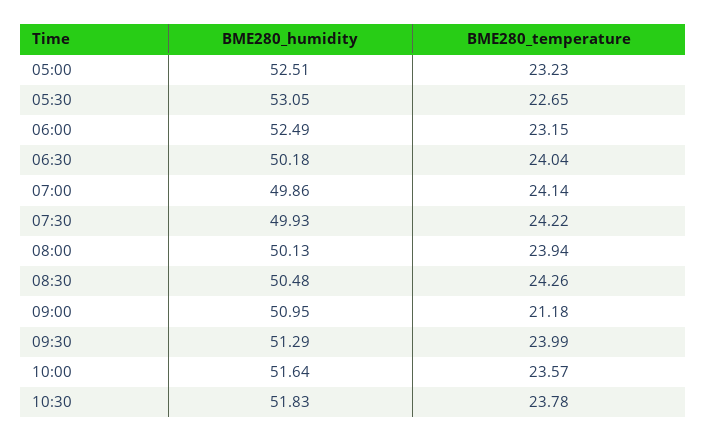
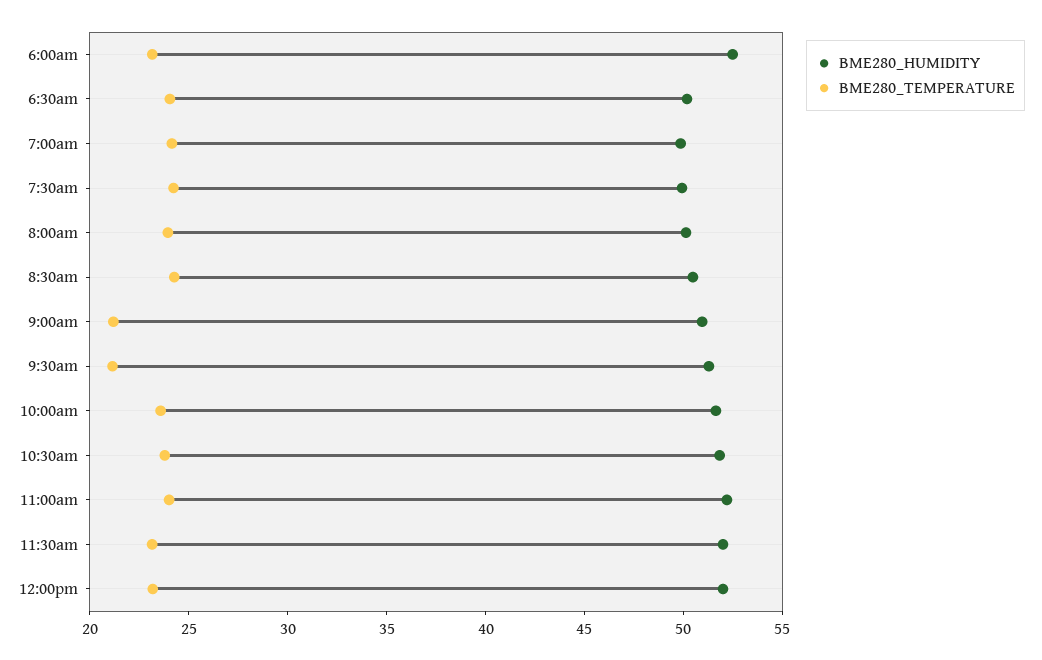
BME280_humidity, 05:00: 52.51 -> none
BME280_temperature, 05:00: 23.23 -> none
BME280_humidity, 05:30: 53.05 -> none
BME280_temperature, 05:30: 22.65 -> none
BME280_temperature, 09:30: 23.99 -> 21
BME280_humidity, 11:00am: none -> 52
BME280_temperature, 11:00am: none -> 24
BME280_humidity, 11:30am: none -> 52
BME280_temperature, 11:30am: none -> 23
BME280_humidity, 12:00pm: none -> 52
BME280_temperature, 12:00pm: none -> 23

